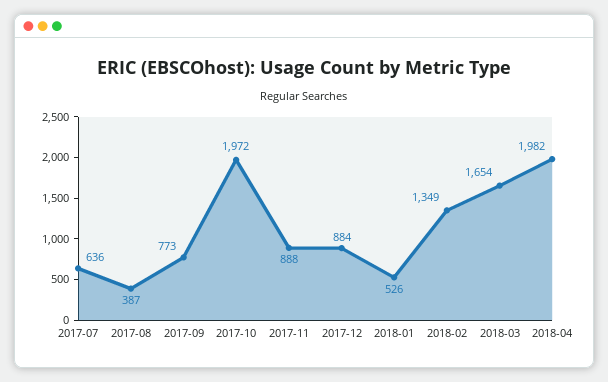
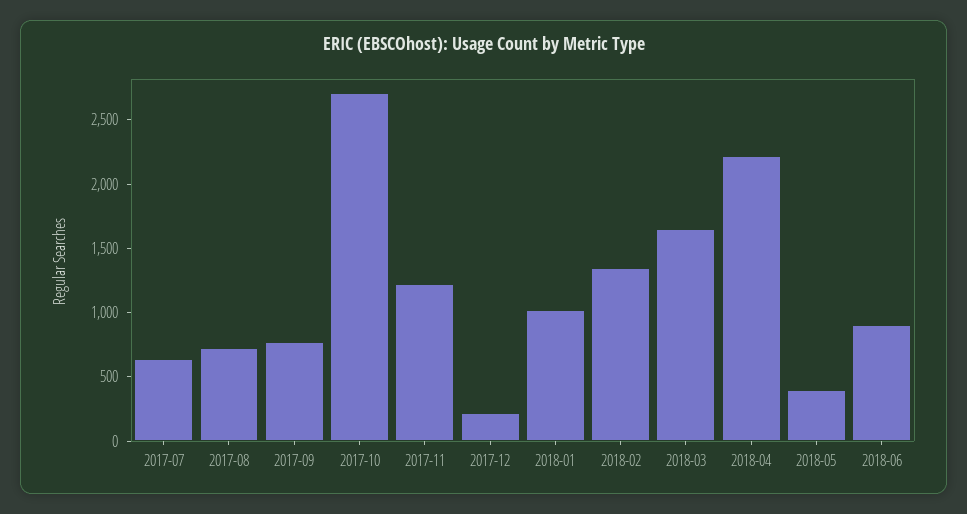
2017-08: 387 -> 700
2017-10: 1972 -> 2700
2017-11: 888 -> 1200
2017-12: 884 -> 200
2018-01: 526 -> 1000
2018-04: 1982 -> 2200
2018-05: none -> 400
2018-06: none -> 900

